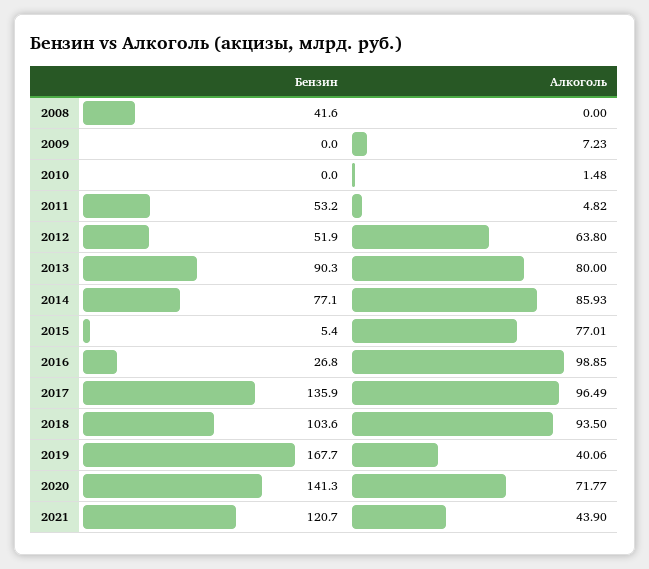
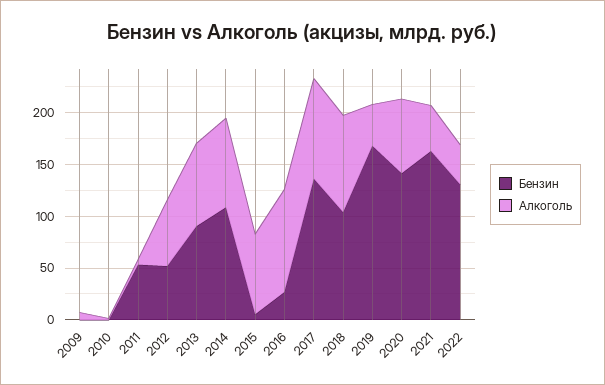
Бензин, 2008: 41.6 -> none
Алкоголь, 2008: 0 -> none
Бензин, 2014: 77.1 -> 110
Бензин, 2021: 120.7 -> 160
Бензин, 2022: none -> 130
Алкоголь, 2022: none -> 40

